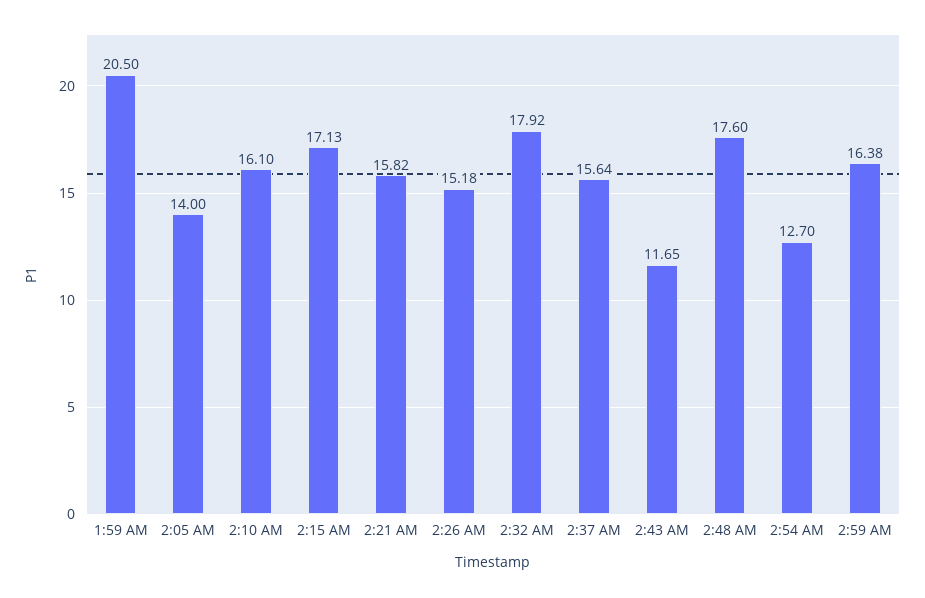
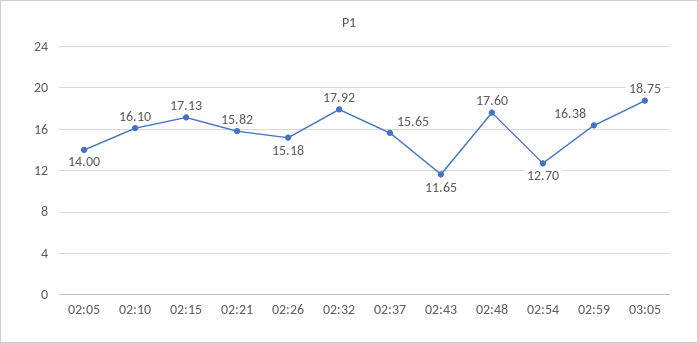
1:59 AM: 20.5 -> none
2:37 AM: 15.64 -> 15.65
03:05: none -> 18.75

